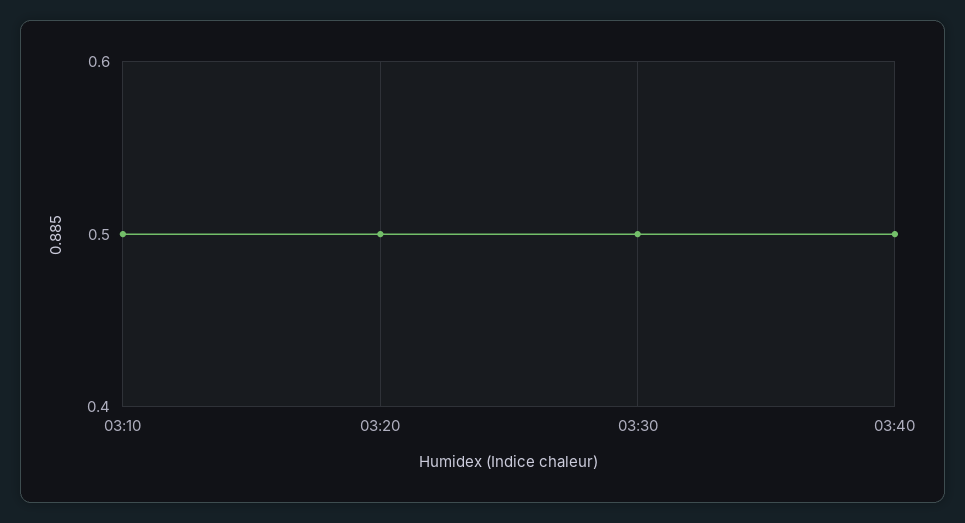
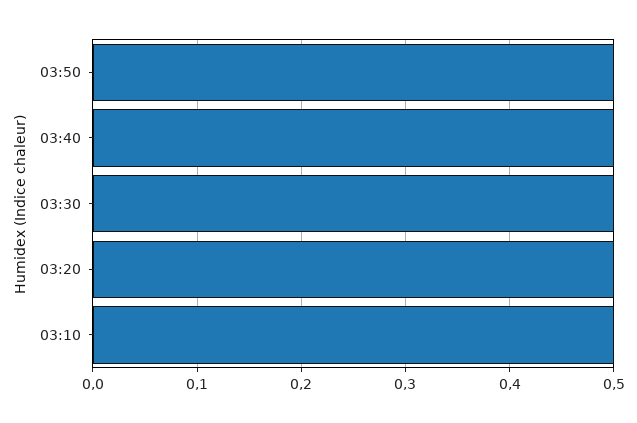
03:50: none -> 0.5

